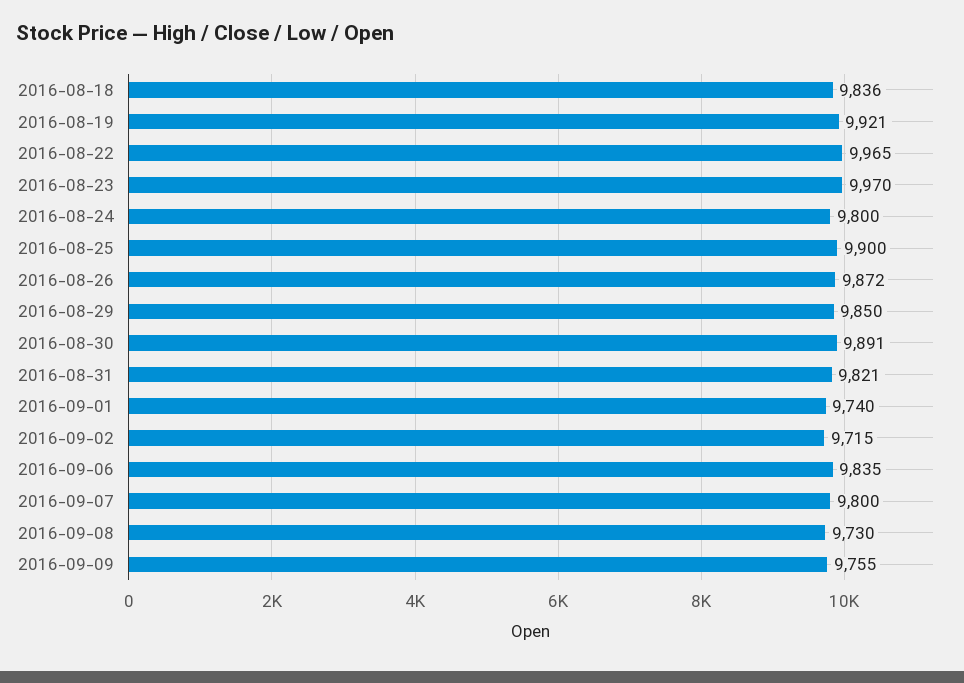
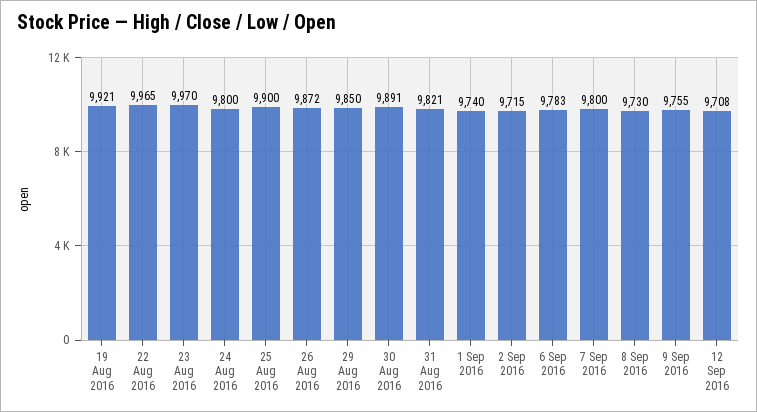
2016-08-18: 9836 -> none
2016-09-06: 9835 -> 9783
12 Sep 2016: none -> 9708

